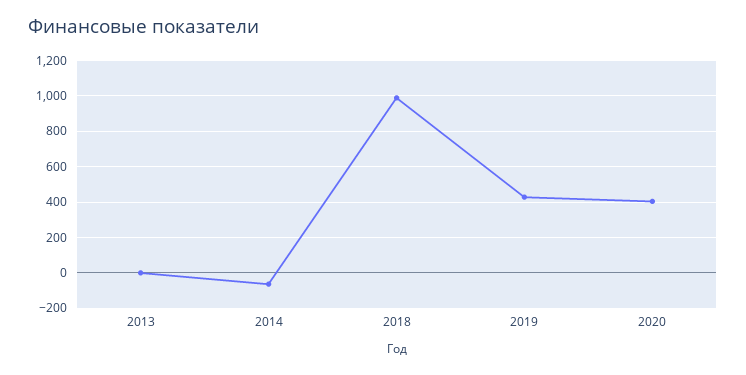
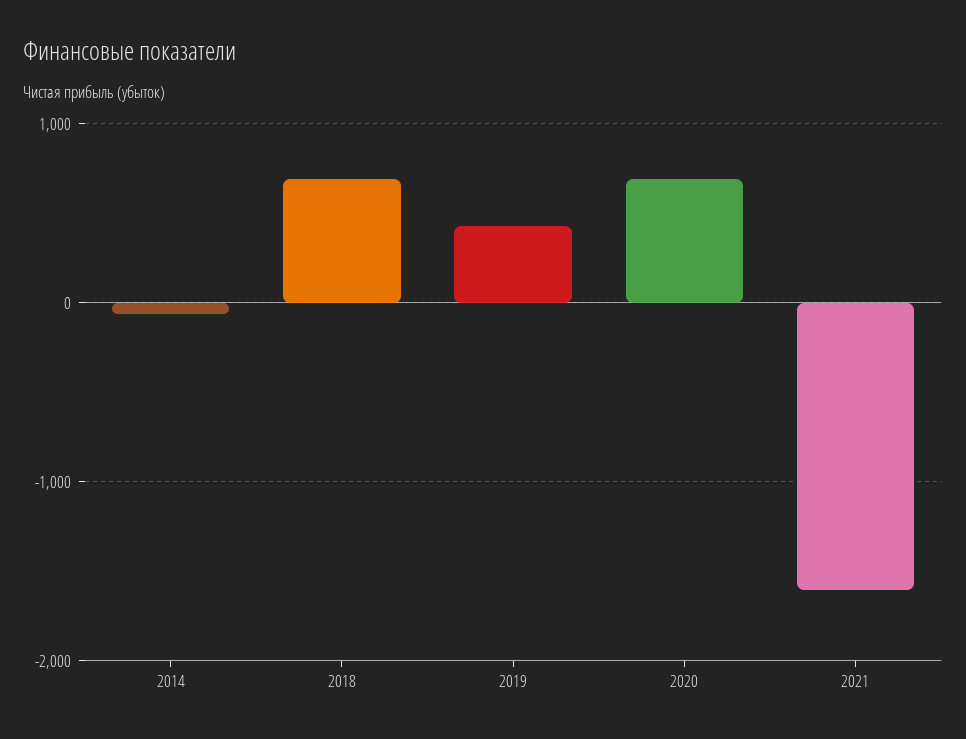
2013: 0 -> none
2018: 1000 -> 700
2020: 400 -> 700
2021: none -> -1600

